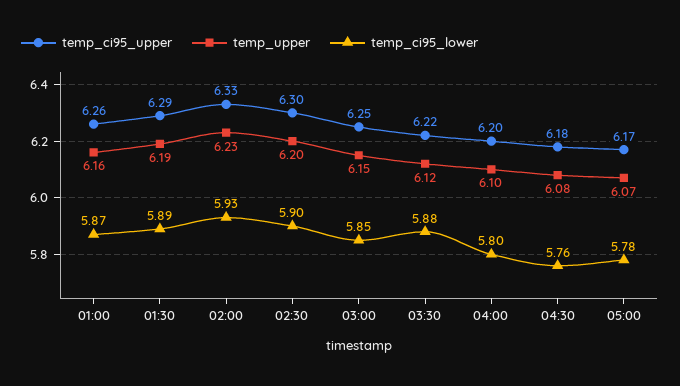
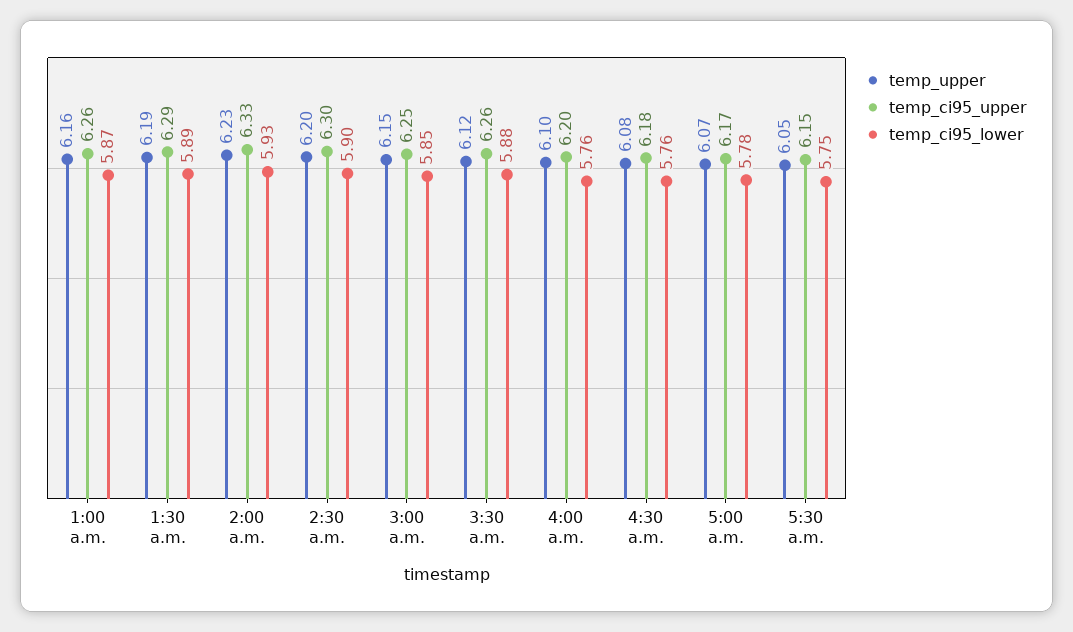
temp_ci95_upper, 03:30: 6.22 -> 6.26
temp_ci95_lower, 04:00: 5.8 -> 5.76
temp_upper, 5:30 a.m.: none -> 6.05
temp_ci95_upper, 5:30 a.m.: none -> 6.15
temp_ci95_lower, 5:30 a.m.: none -> 5.75

